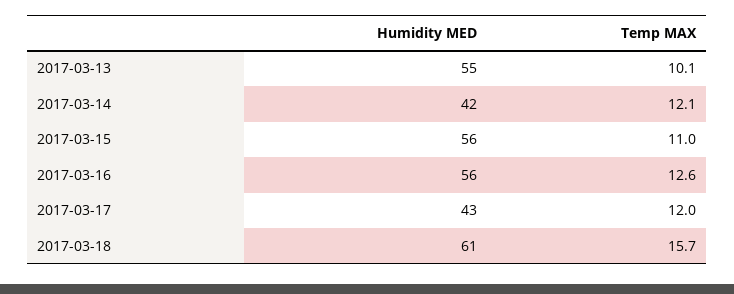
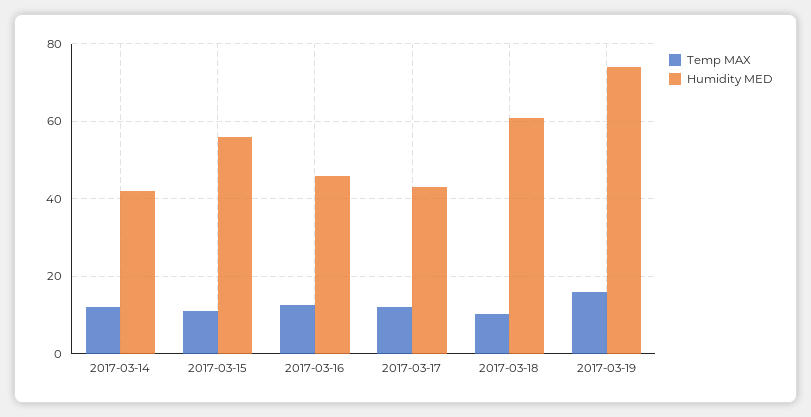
Humidity MED, 2017-03-13: 55 -> none
Temp MAX, 2017-03-13: 10.1 -> none
Humidity MED, 2017-03-16: 56 -> 46
Temp MAX, 2017-03-18: 15.7 -> 10
Temp MAX, 2017-03-19: none -> 16
Humidity MED, 2017-03-19: none -> 74

